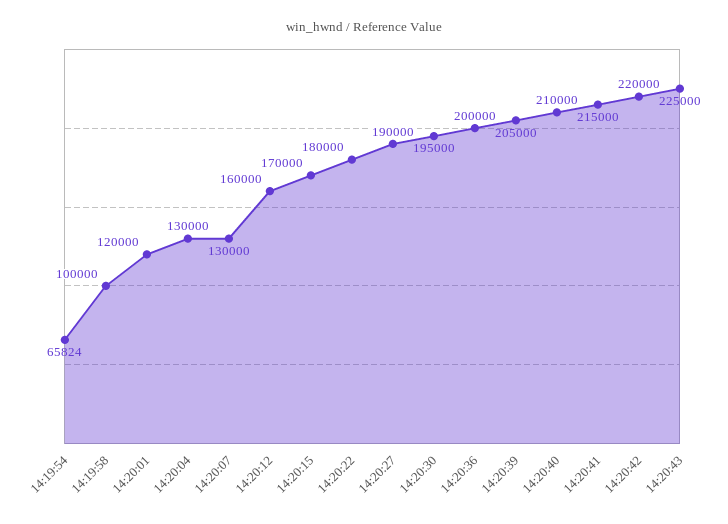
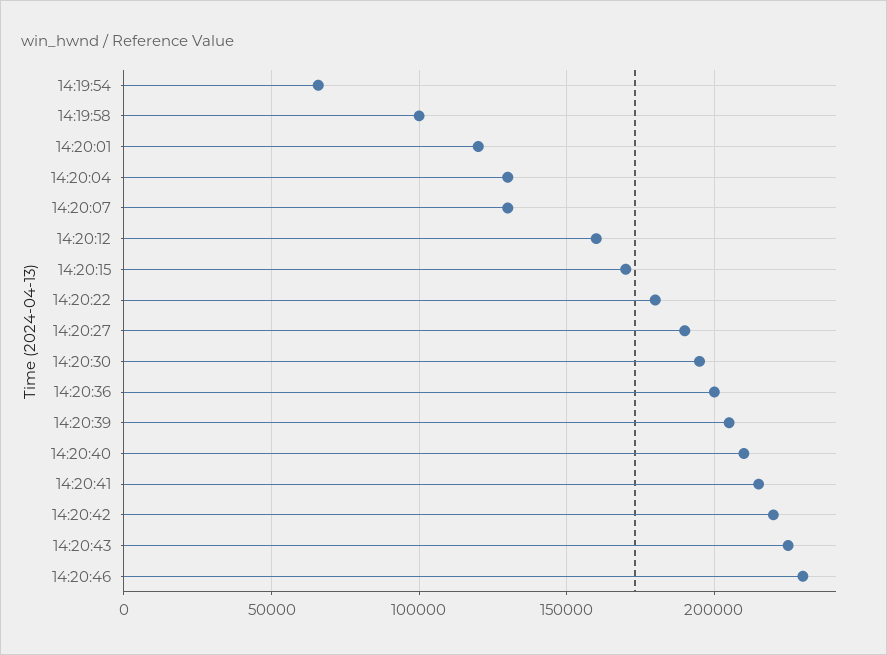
14:20:46: none -> 230000

